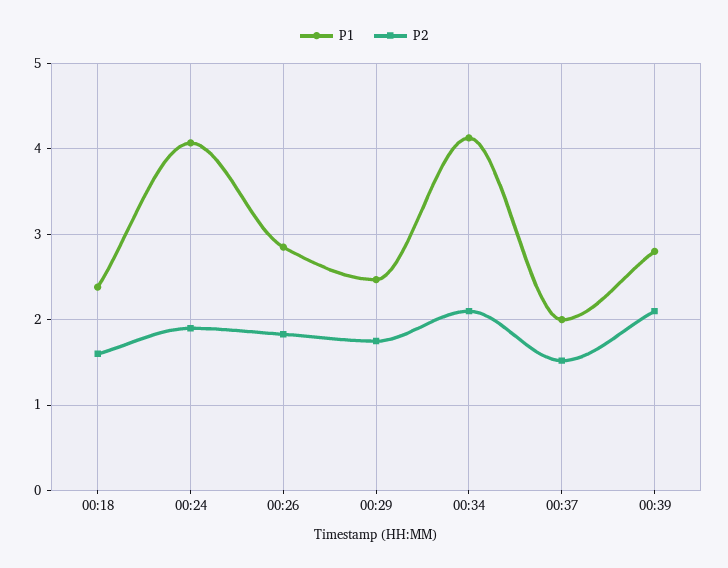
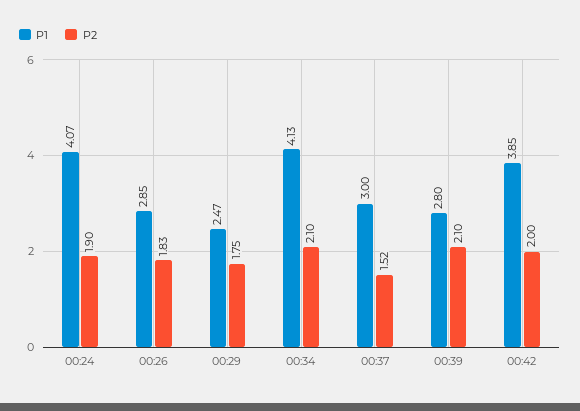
P1, 00:18: 2.4 -> none
P2, 00:18: 1.6 -> none
P1, 00:37: 2 -> 3
P1, 00:42: none -> 3.85
P2, 00:42: none -> 2

